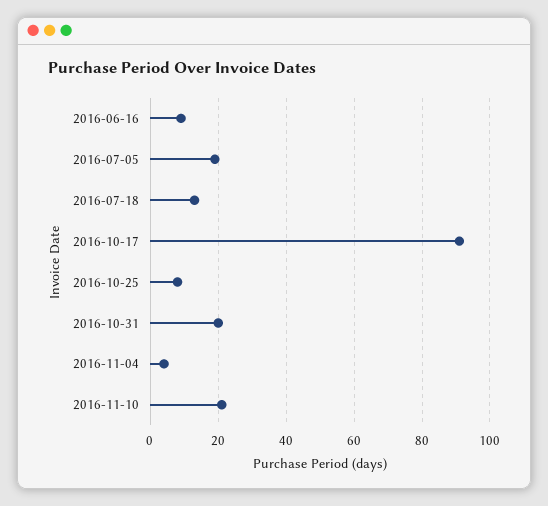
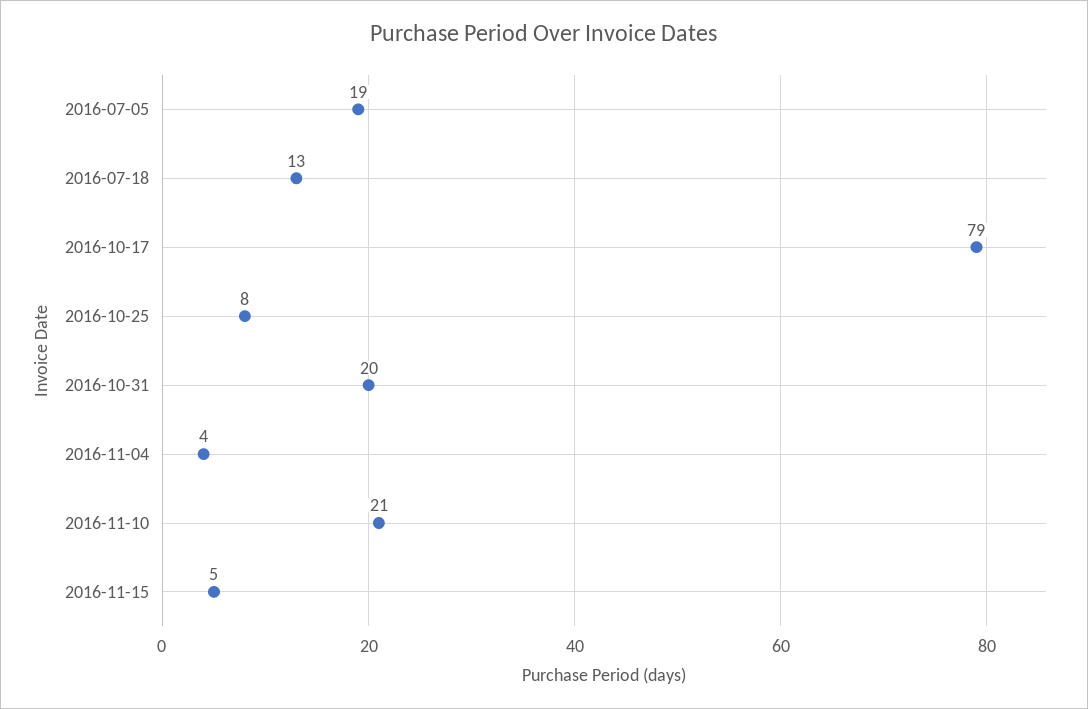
2016-06-16: 10 -> none
2016-10-17: 90 -> 79
2016-11-15: none -> 5

